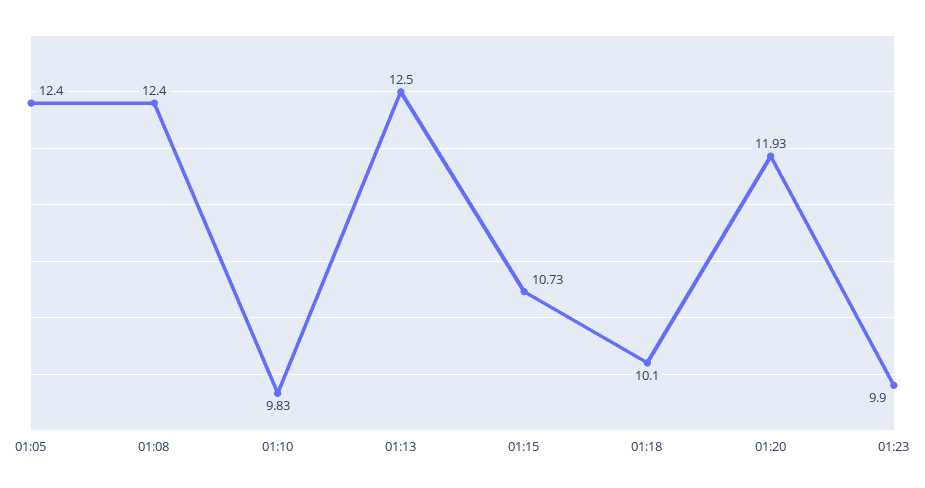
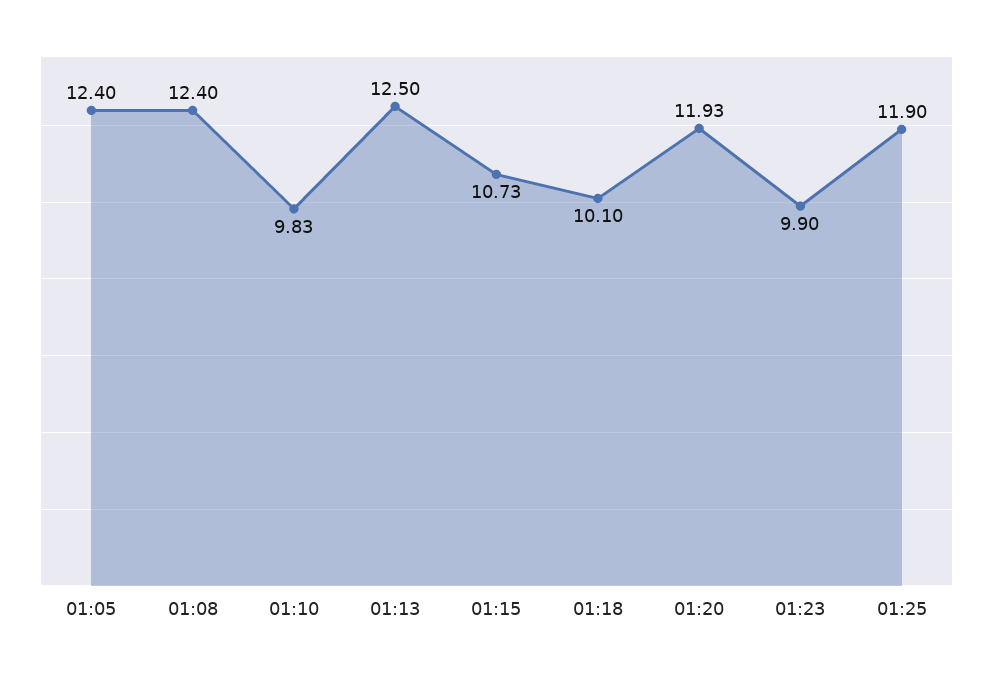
01:25: none -> 11.9

